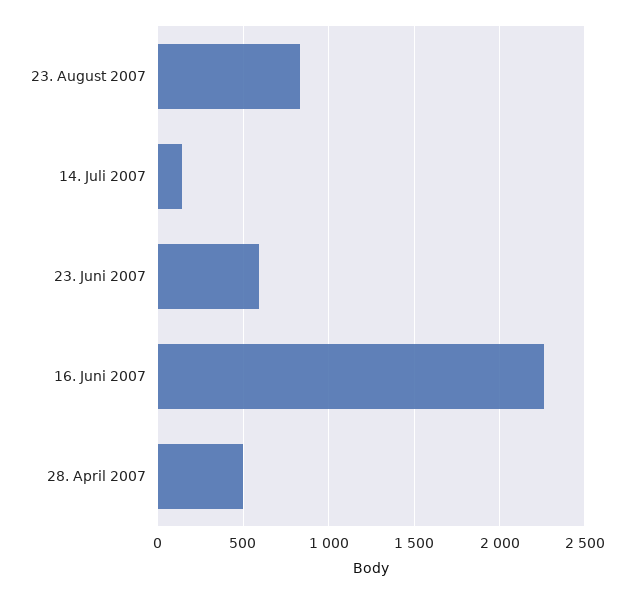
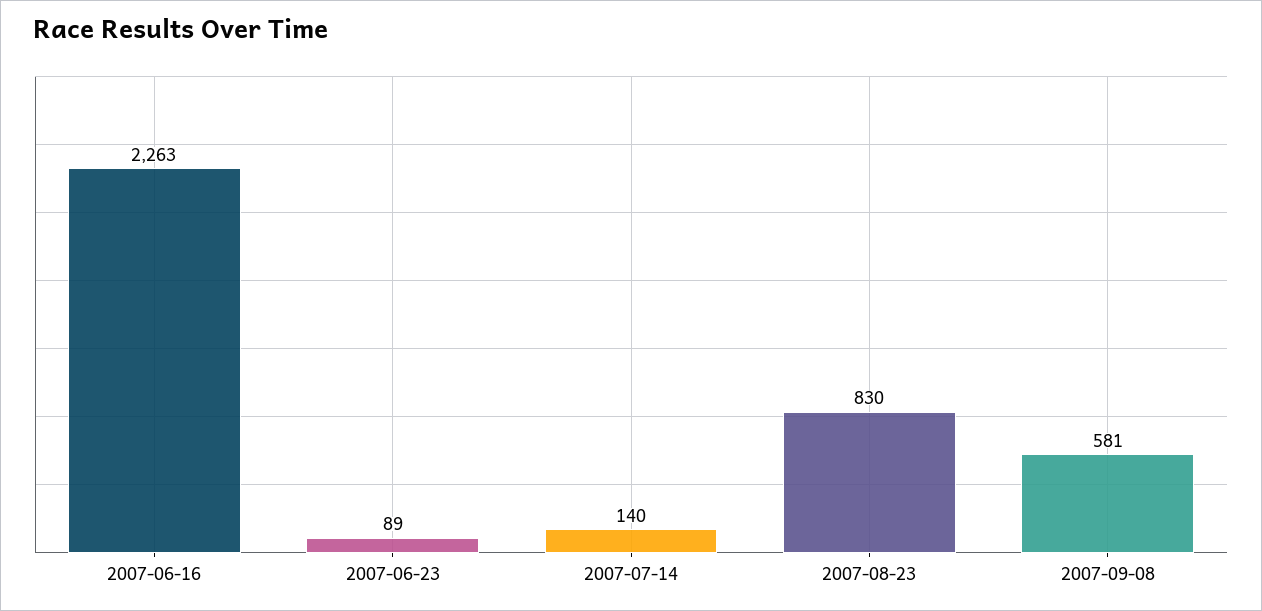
23. Juni 2007: 600 -> 89
28. April 2007: 500 -> none
2007-09-08: none -> 581

